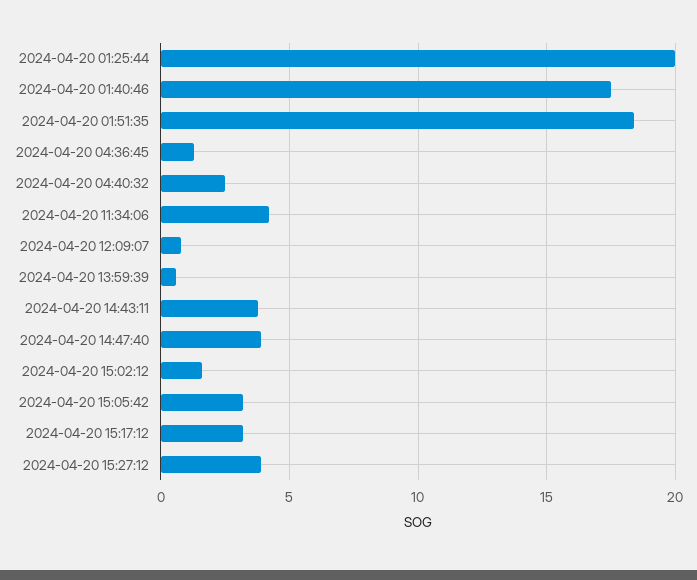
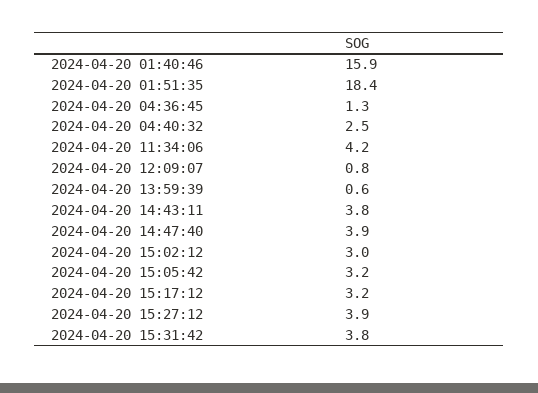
2024-04-20 01:25:44: 20 -> none
2024-04-20 01:40:46: 17.5 -> 15.9
2024-04-20 15:02:12: 1.5 -> 3
2024-04-20 15:31:42: none -> 3.8

